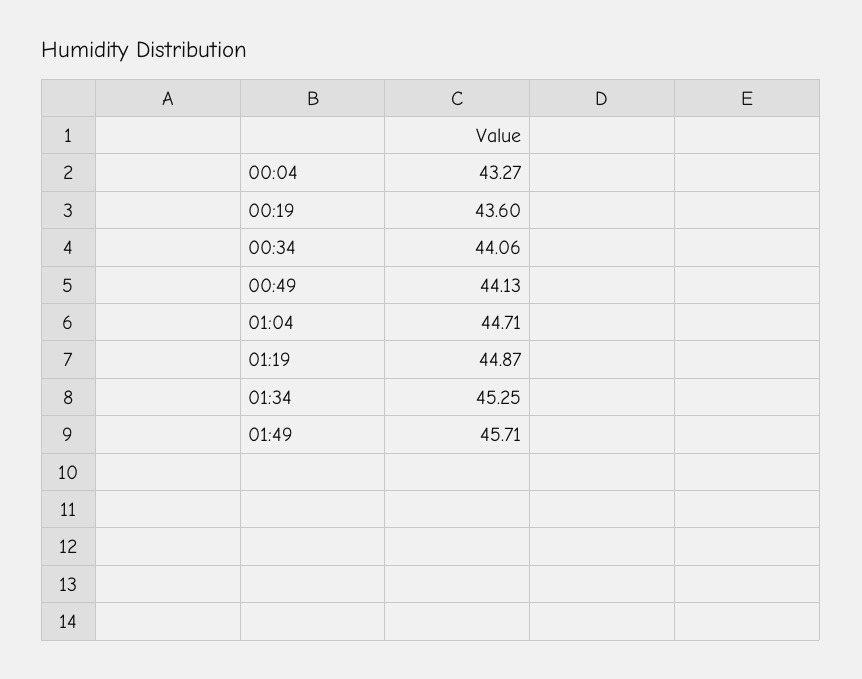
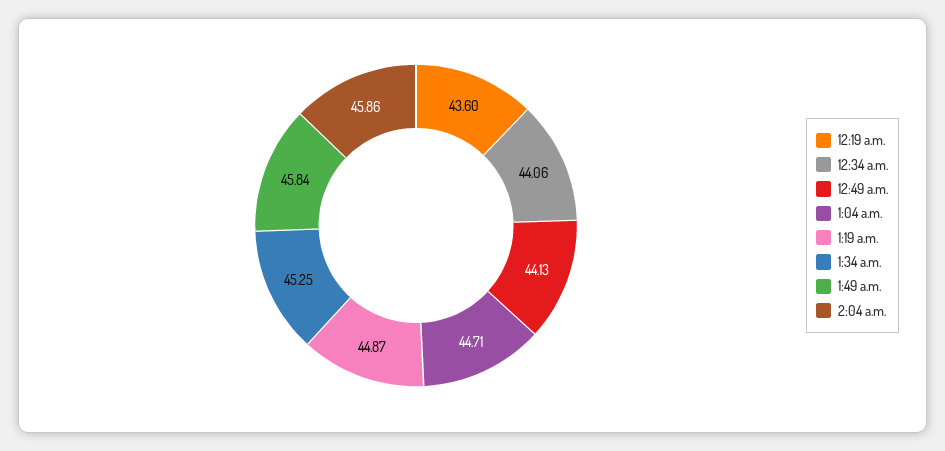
00:04: 43.27 -> none
01:49: 45.71 -> 45.84
2:04 a.m.: none -> 45.86

